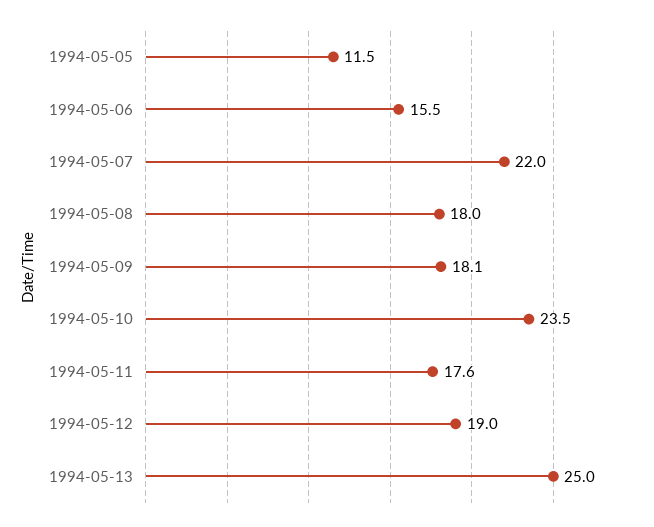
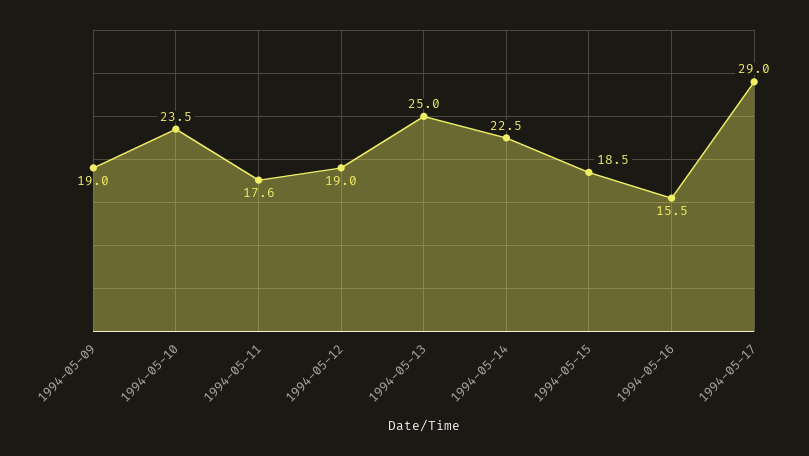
1994-05-05: 11.5 -> none
1994-05-06: 15.5 -> none
1994-05-07: 22 -> none
1994-05-08: 18 -> none
1994-05-09: 18.1 -> 19
1994-05-14: none -> 22.5
1994-05-15: none -> 18.5
1994-05-16: none -> 15.5
1994-05-17: none -> 29

